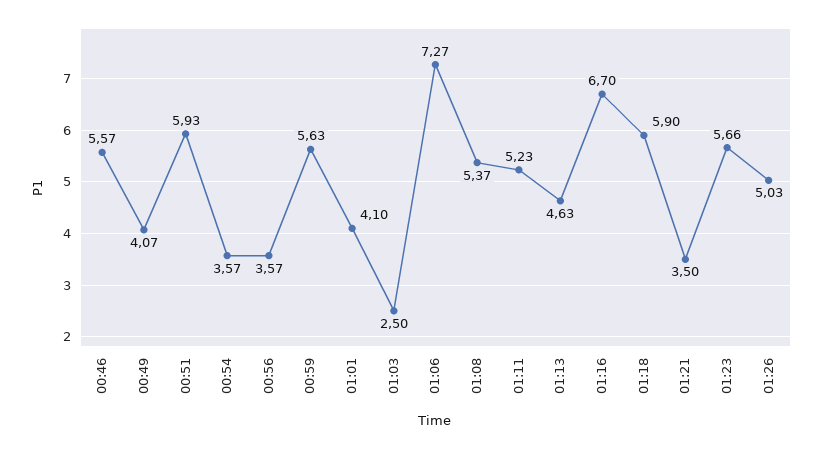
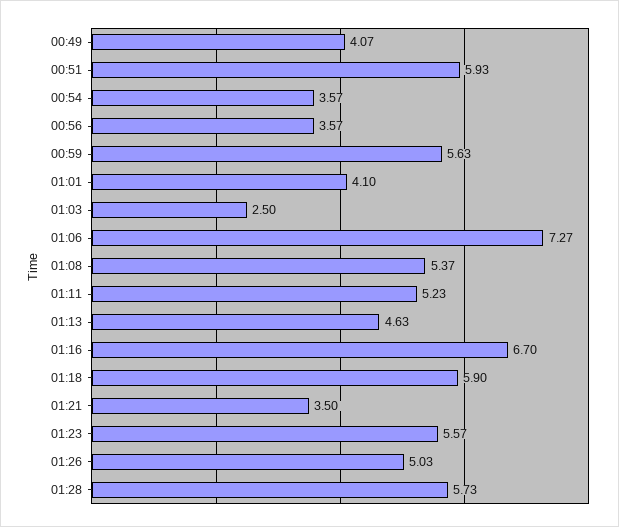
00:46: 5.57 -> none
01:23: 5.66 -> 5.57
01:28: none -> 5.73

